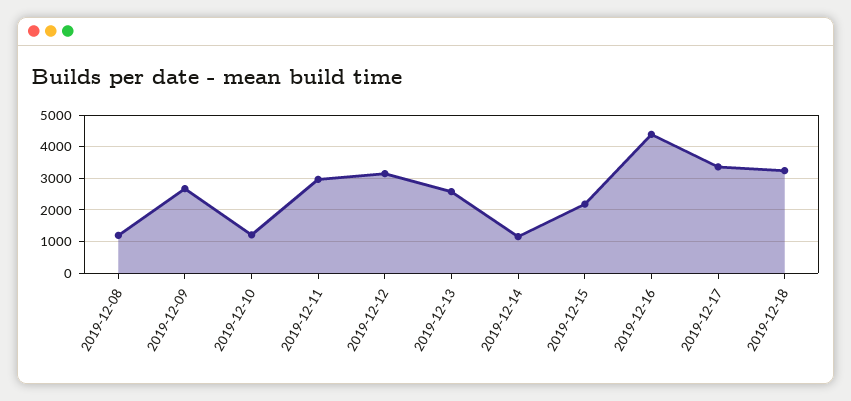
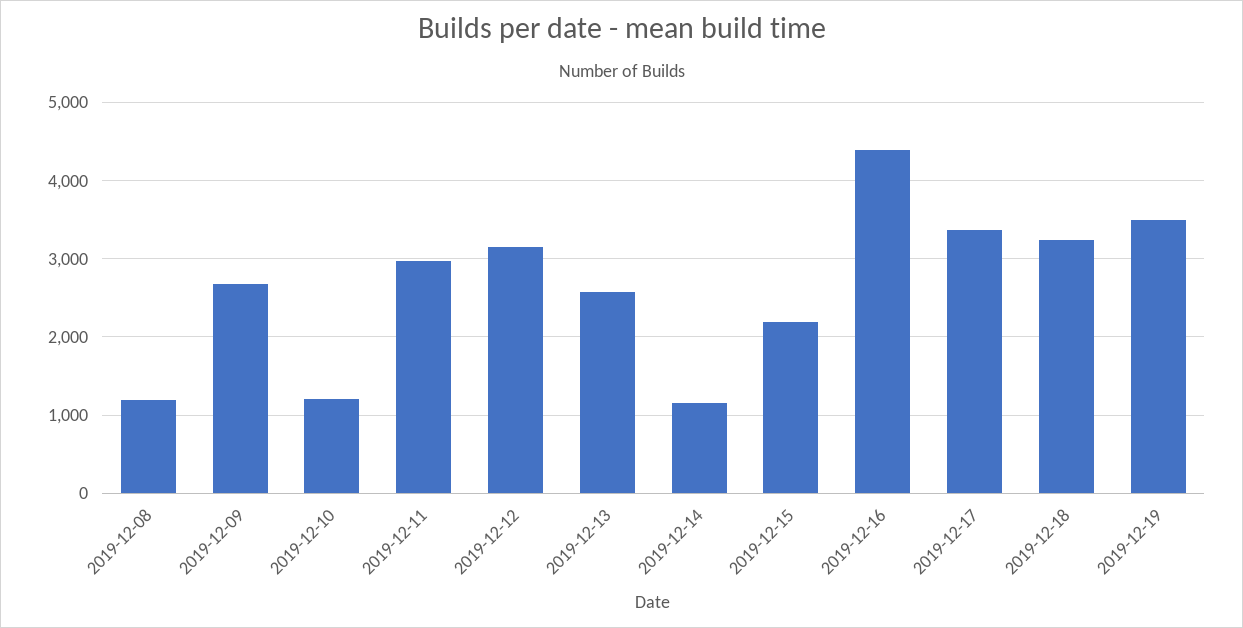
2019-12-19: none -> 3500

